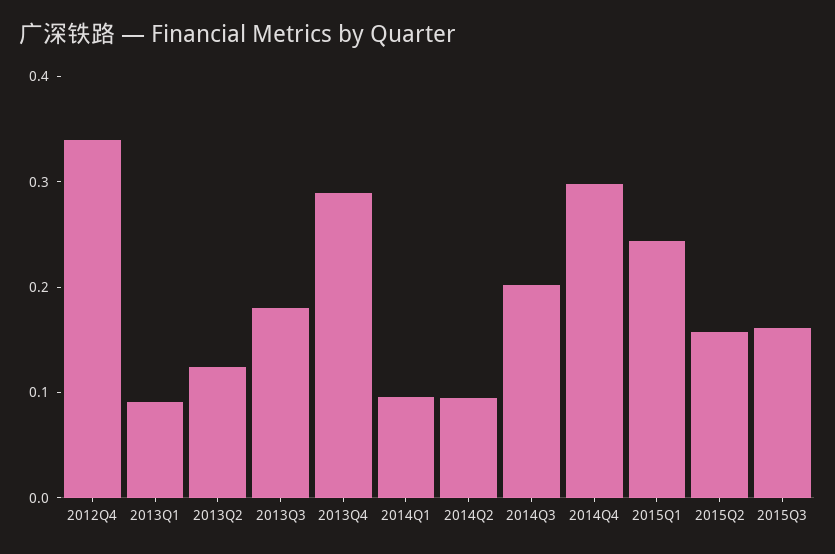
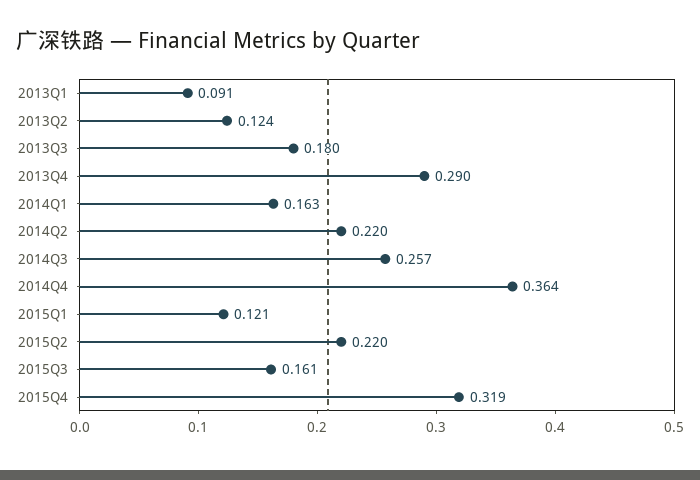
2012Q4: 0.34 -> none
2014Q1: 0.1 -> 0.163
2014Q2: 0.1 -> 0.22
2014Q3: 0.2 -> 0.257
2014Q4: 0.3 -> 0.364
2015Q1: 0.24 -> 0.121
2015Q2: 0.16 -> 0.22
2015Q4: none -> 0.319

